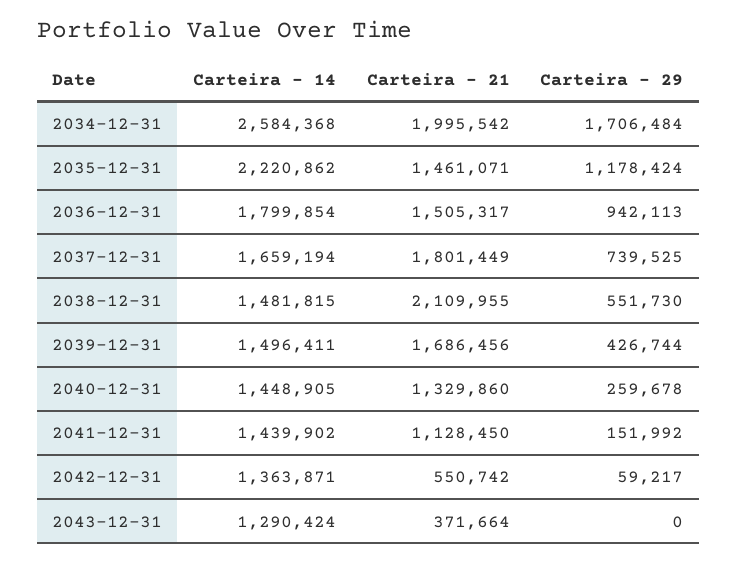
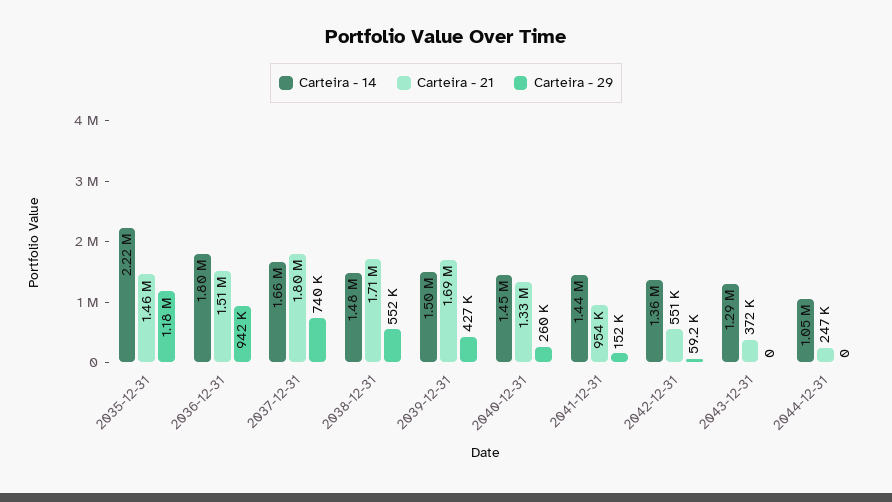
Carteira - 14, 2034-12-31: 2584368 -> none
Carteira - 21, 2034-12-31: 1995542 -> none
Carteira - 29, 2034-12-31: 1706484 -> none
Carteira - 21, 2038-12-31: 2109955 -> 1710000
Carteira - 21, 2041-12-31: 1128450 -> 954000
Carteira - 14, 2044-12-31: none -> 1050000
Carteira - 21, 2044-12-31: none -> 247000
Carteira - 29, 2044-12-31: none -> 0

